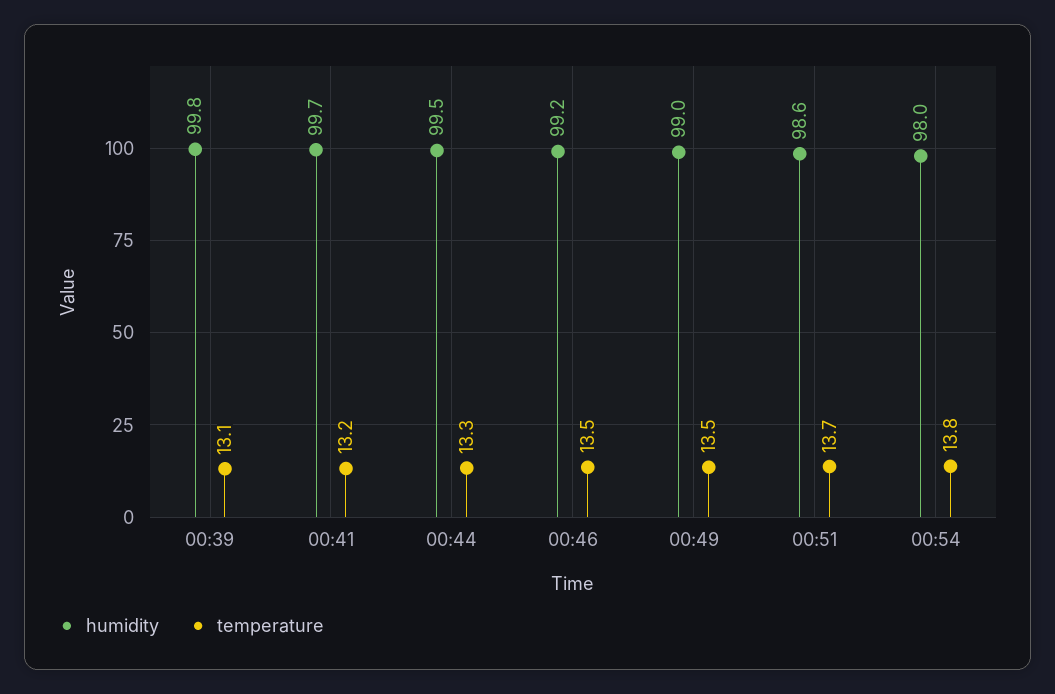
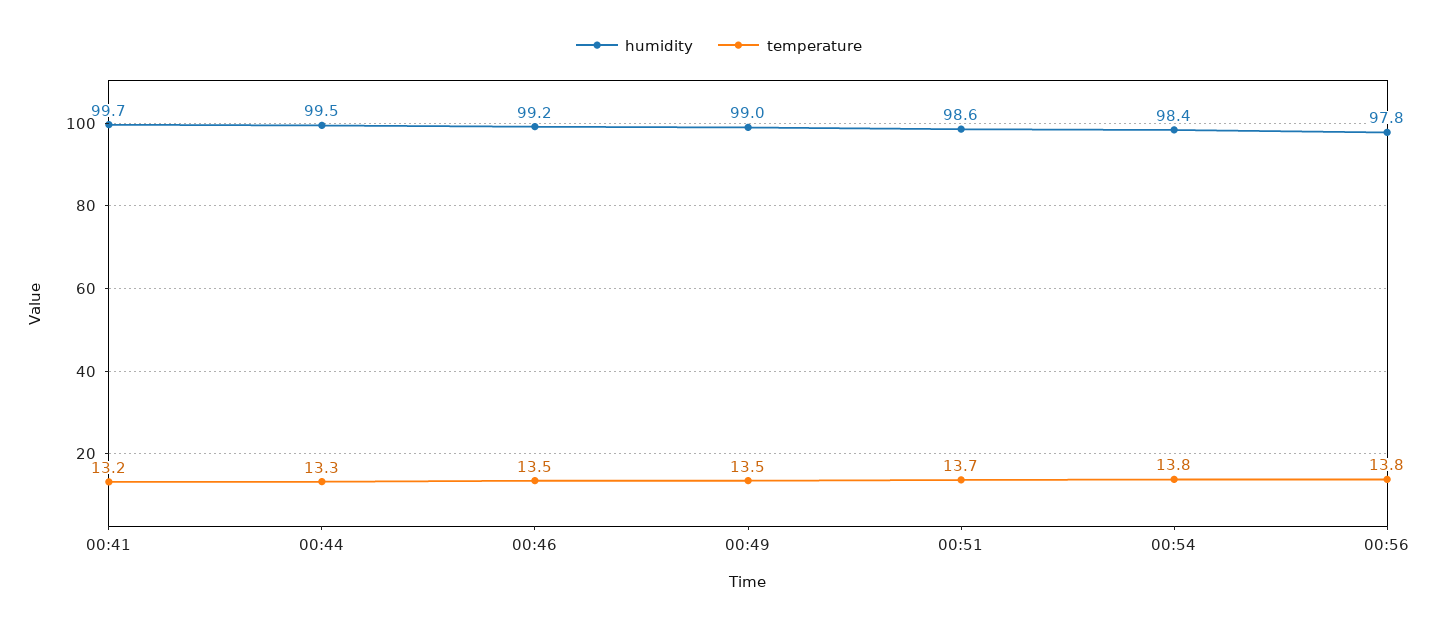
humidity, 00:39: 99.8 -> none
temperature, 00:39: 13.1 -> none
humidity, 00:54: 98 -> 98.4
humidity, 00:56: none -> 97.8
temperature, 00:56: none -> 13.8

